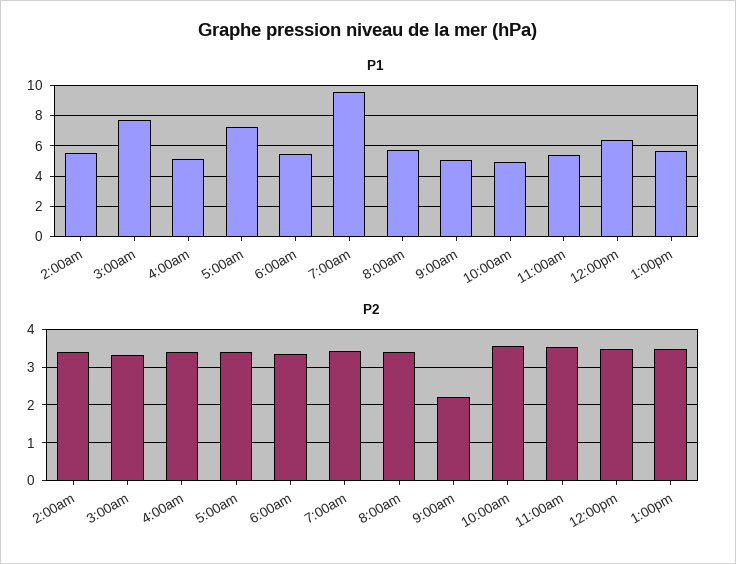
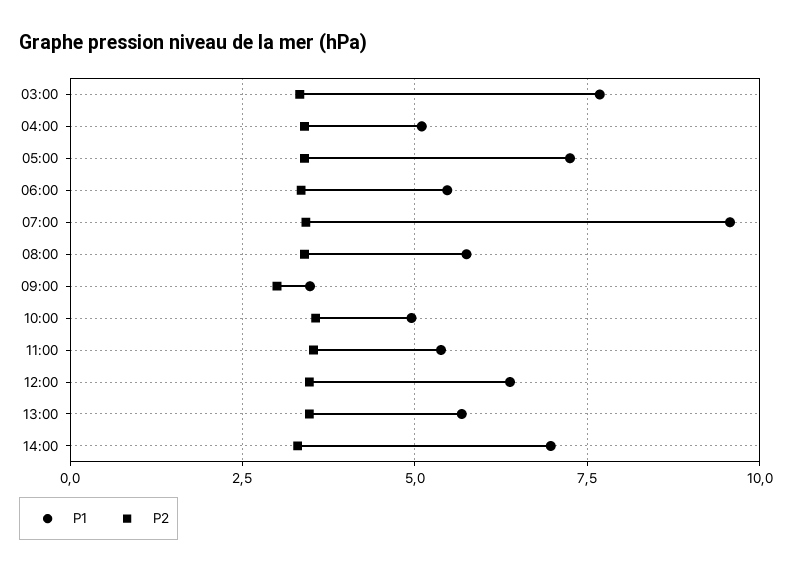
P1, 2:00am: 5.5 -> none
P1, 9:00am: 5 -> 3.5
P2, 2:00am: 3.4 -> none
P2, 9:00am: 2.2 -> 3
P1, 14:00: none -> 7
P2, 14:00: none -> 3.25

